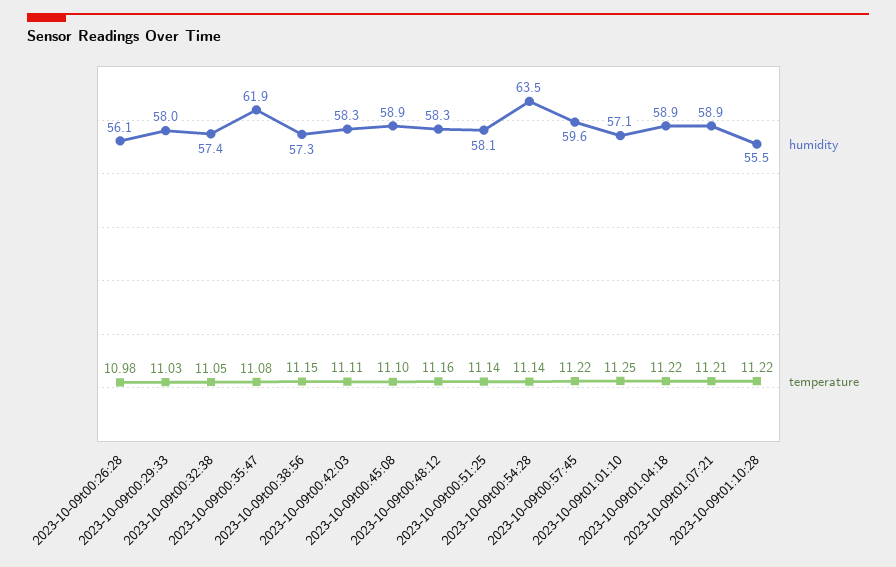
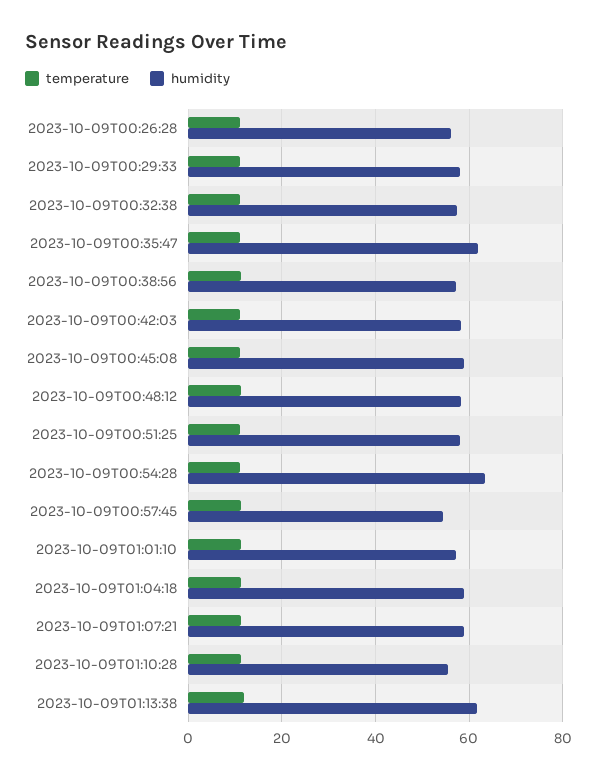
humidity, 2023-10-09t00:57:45: 59.6 -> 54
temperature, 2023-10-09T01:13:38: none -> 12
humidity, 2023-10-09T01:13:38: none -> 62

